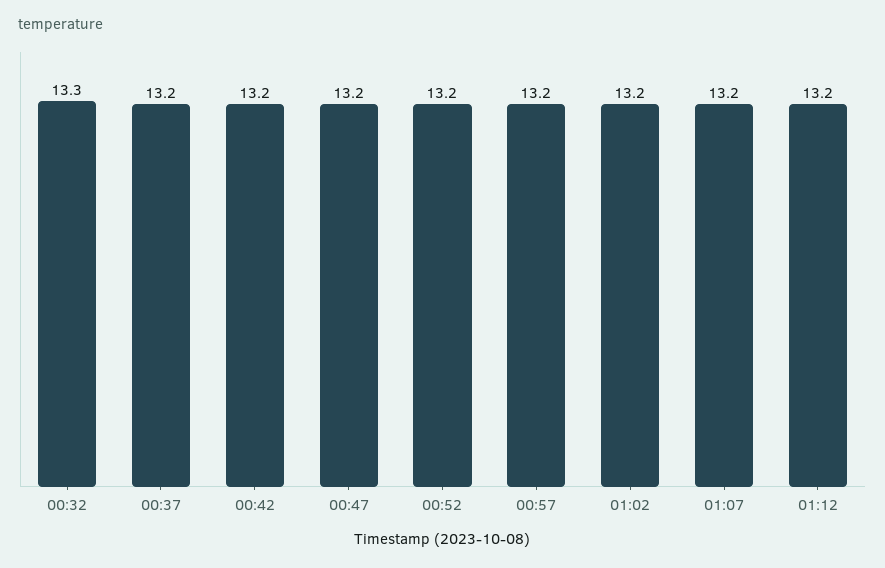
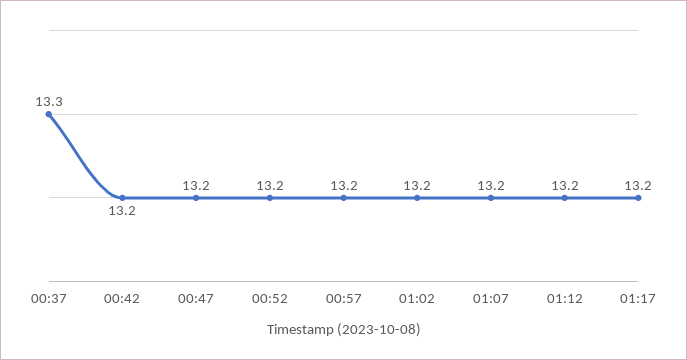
00:32: 13.3 -> none
00:37: 13.2 -> 13.3
01:17: none -> 13.2

